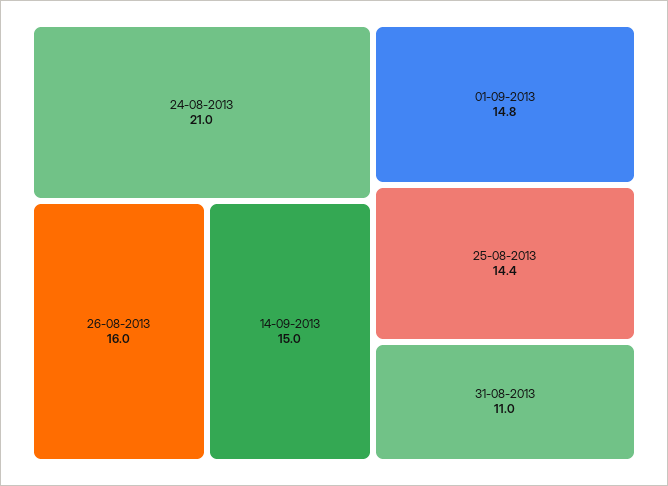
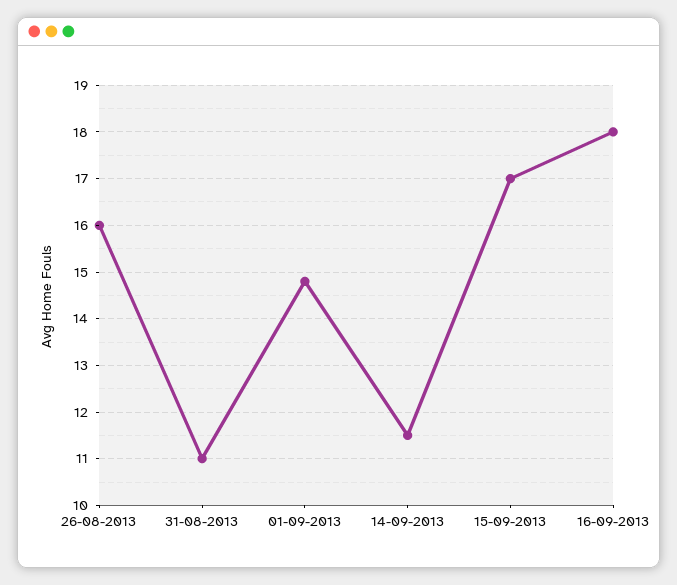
24-08-2013: 21 -> none
14-09-2013: 15 -> 11.5
25-08-2013: 14.4 -> none
15-09-2013: none -> 17
16-09-2013: none -> 18

